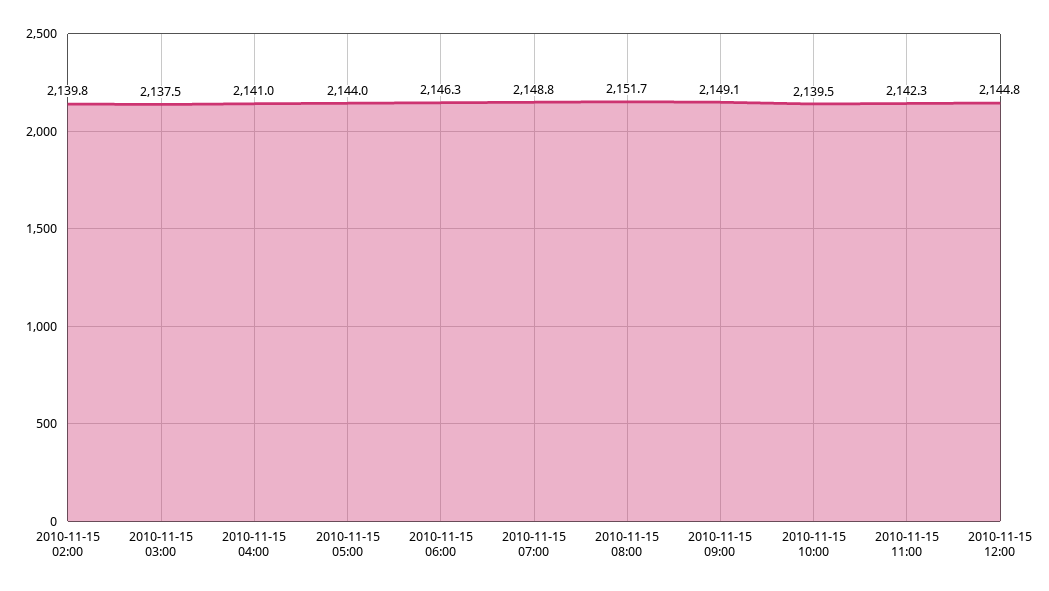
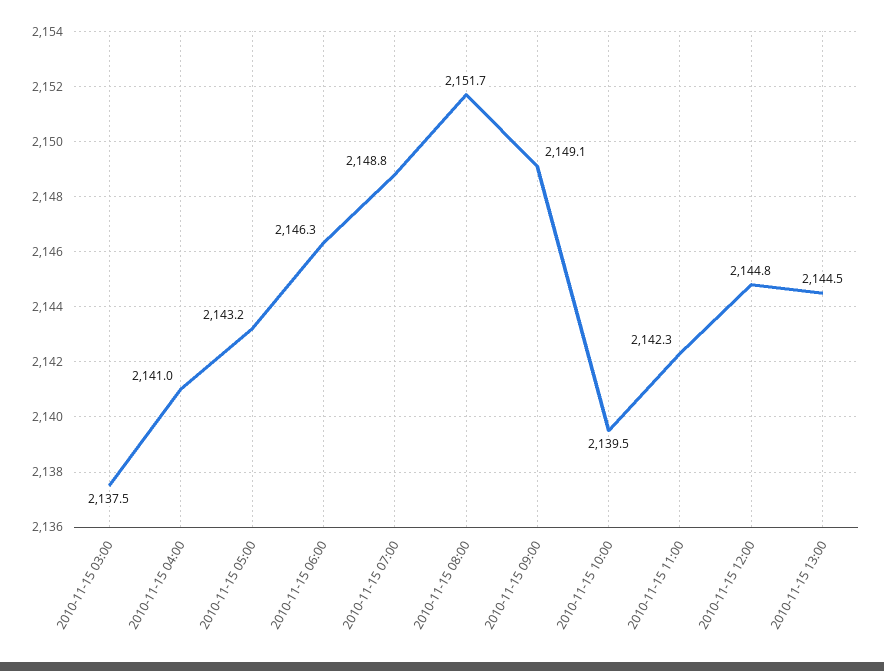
2010-11-15 02:00: 2139.8 -> none
2010-11-15 05:00: 2144 -> 2143.2
2010-11-15 13:00: none -> 2144.5

